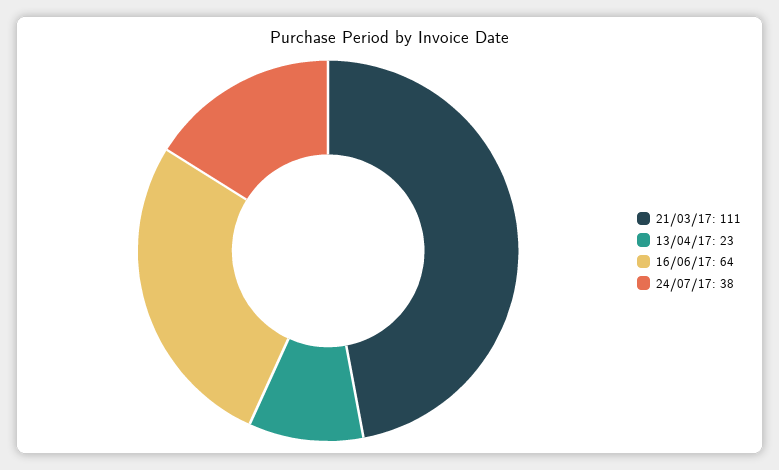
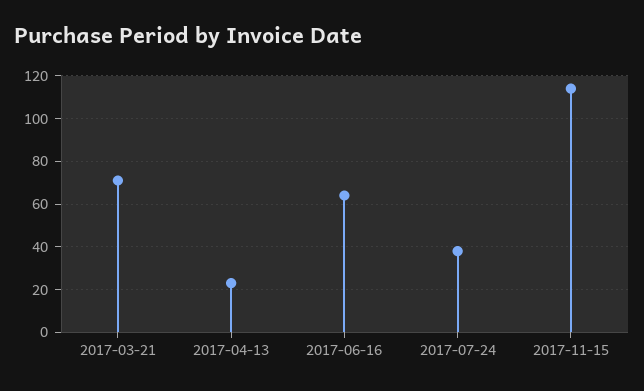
21/03/17: 111 -> 70
2017-11-15: none -> 115

